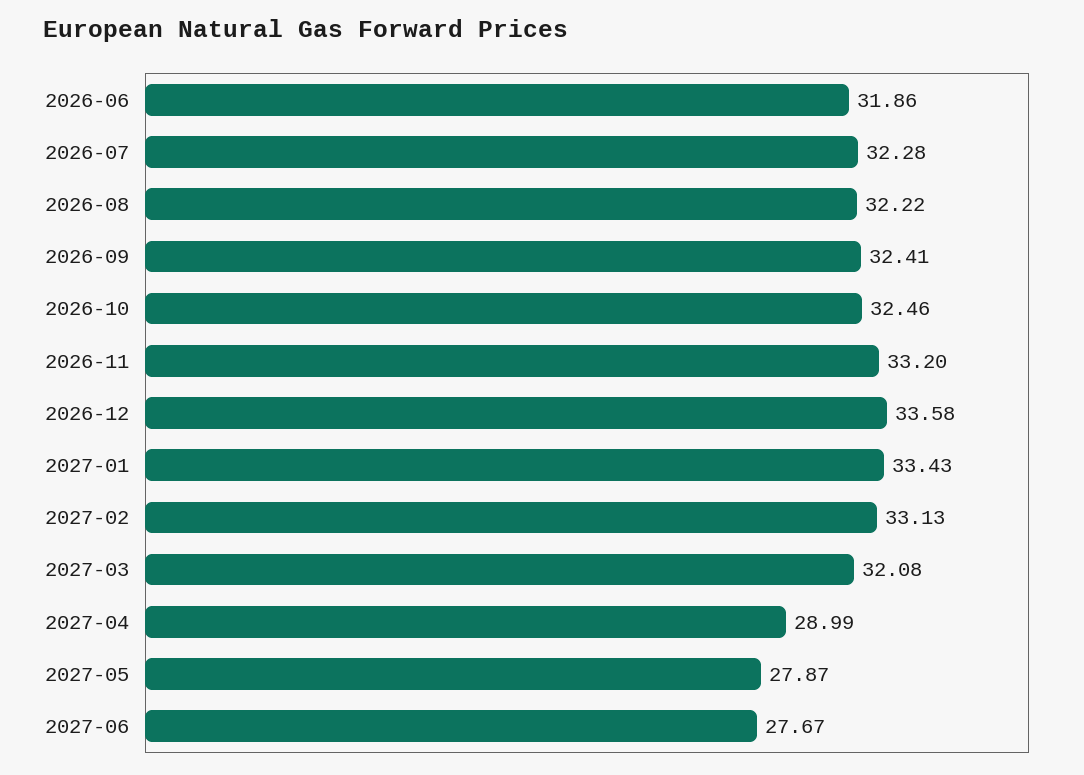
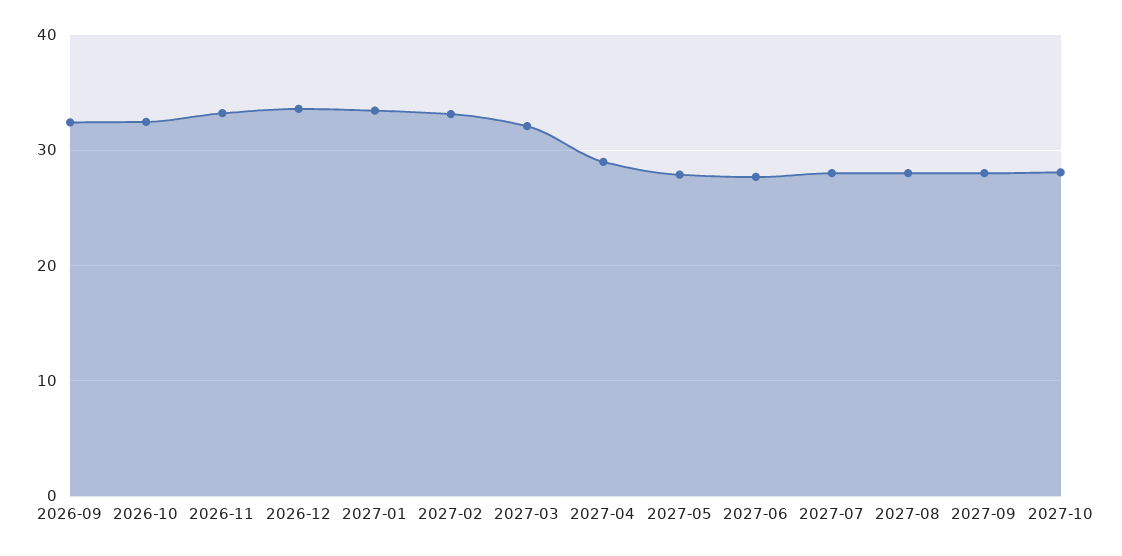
2026-06: 31.86 -> none
2026-07: 32.28 -> none
2026-08: 32.22 -> none
2027-07: none -> 28
2027-08: none -> 28
2027-09: none -> 28
2027-10: none -> 28

